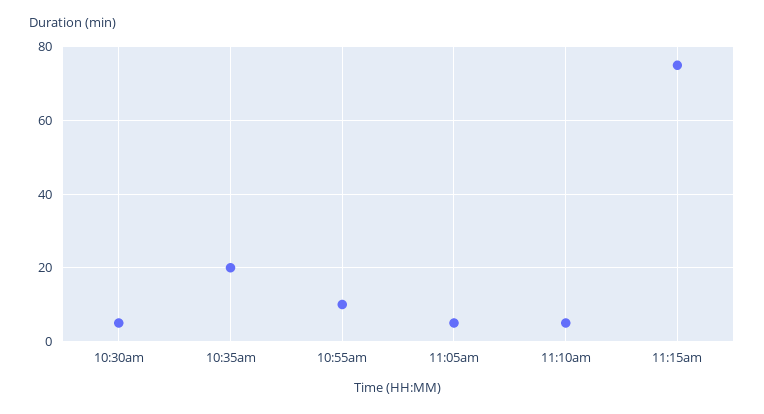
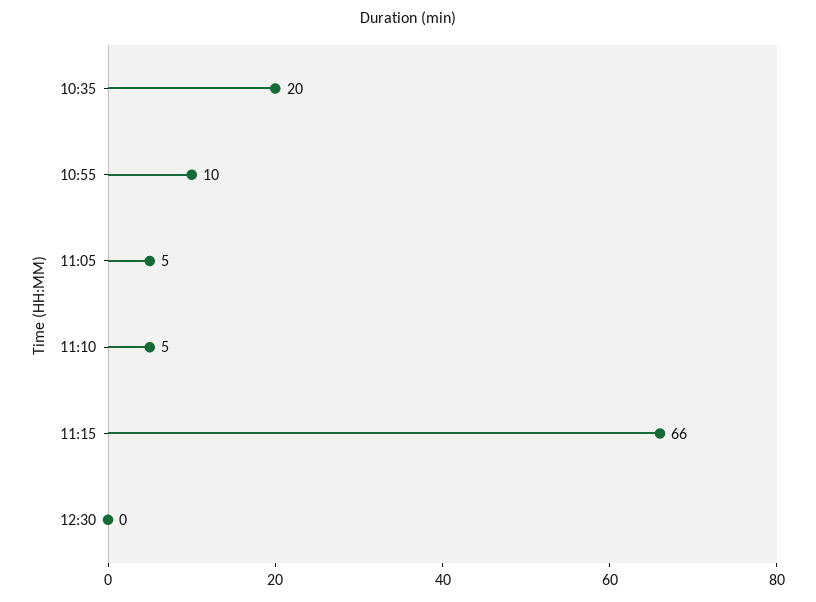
10:30am: 5 -> none
11:15am: 75 -> 66
12:30: none -> 0

